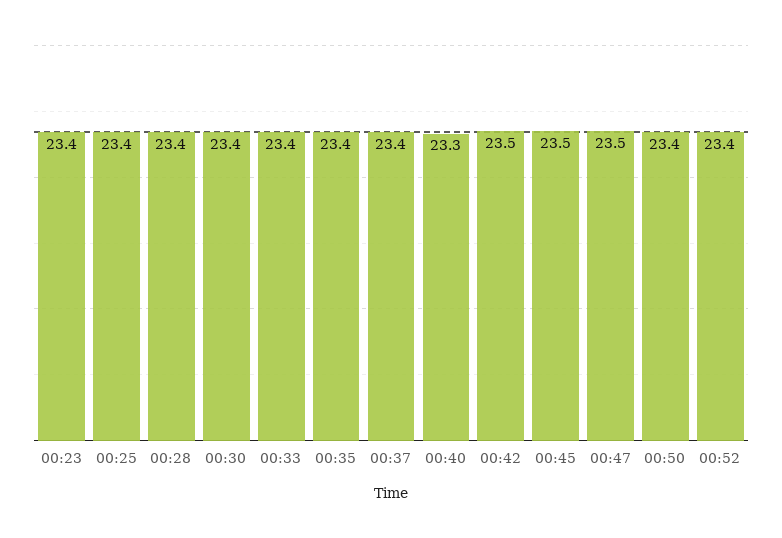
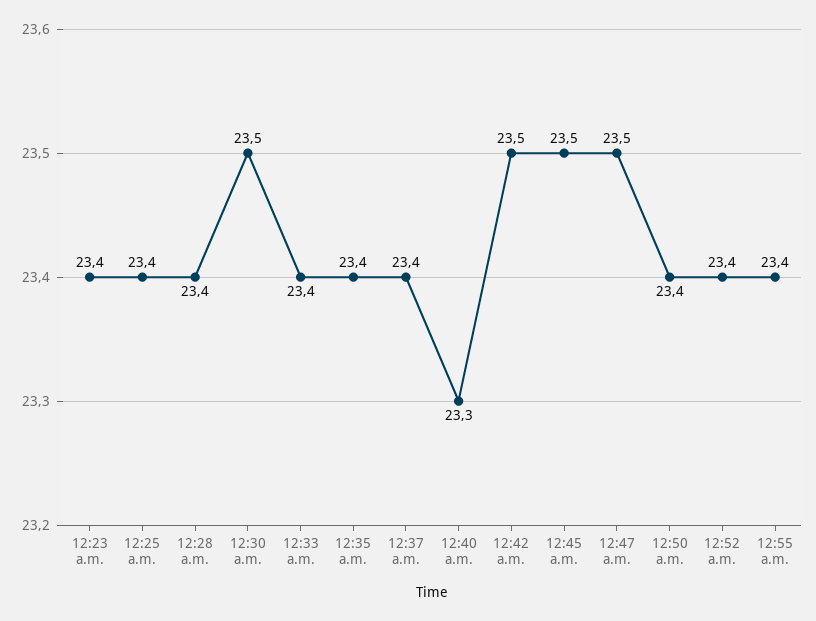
00:30: 23.4 -> 23.5
12:55 a.m.: none -> 23.4

